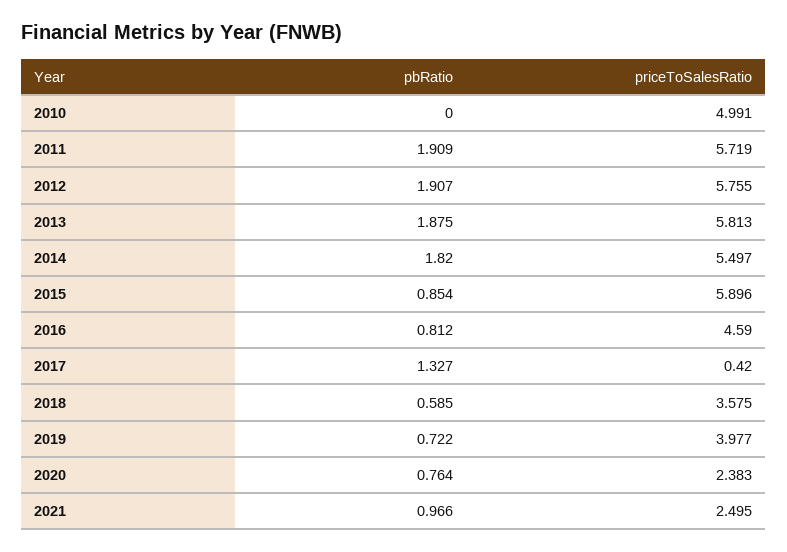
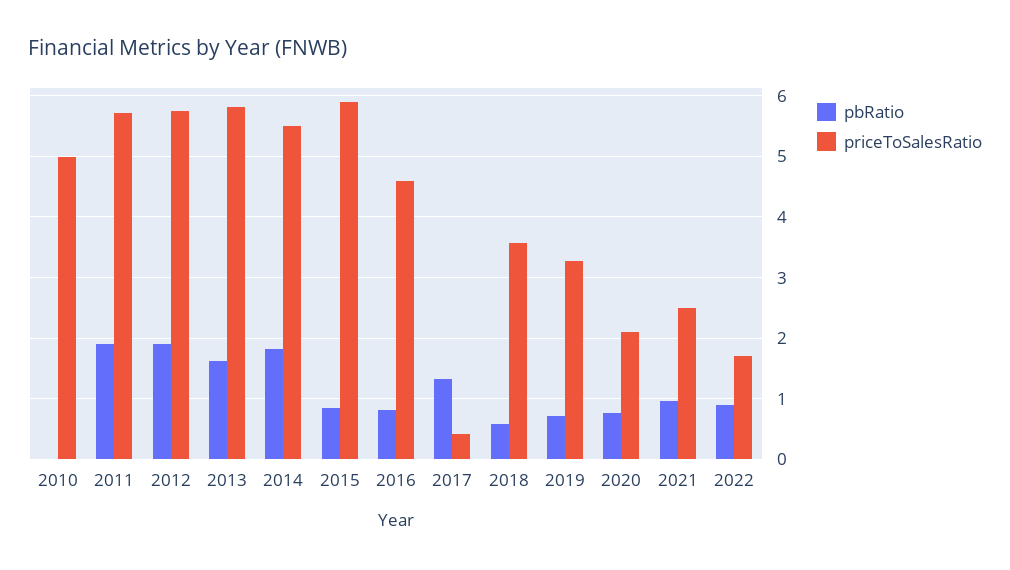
pbRatio, 2013: 1.875 -> 1.6
priceToSalesRatio, 2019: 3.977 -> 3.3
priceToSalesRatio, 2020: 2.383 -> 2.1
pbRatio, 2022: none -> 0.9
priceToSalesRatio, 2022: none -> 1.7

